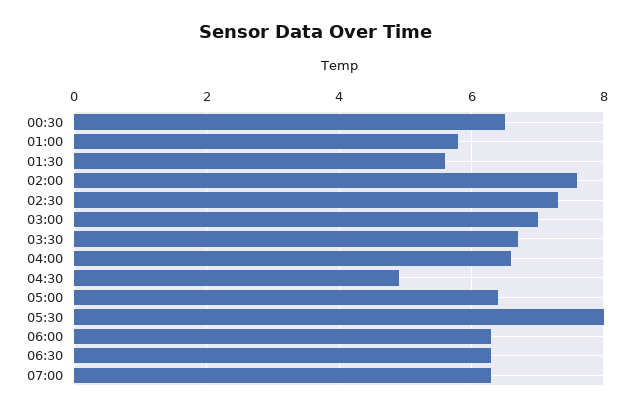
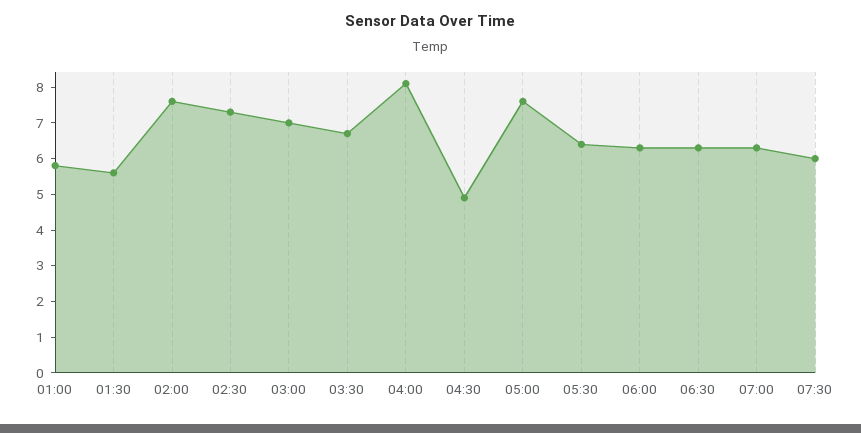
00:30: 6.5 -> none
04:00: 6.5 -> 8
05:00: 6.5 -> 7.5
05:30: 8 -> 6.5
07:30: none -> 6

